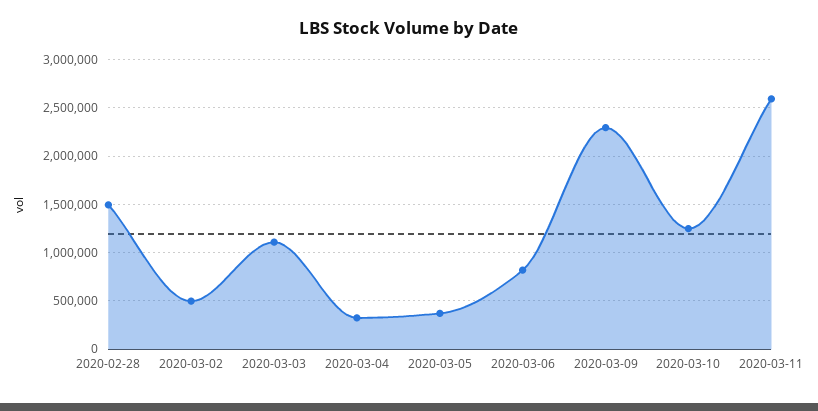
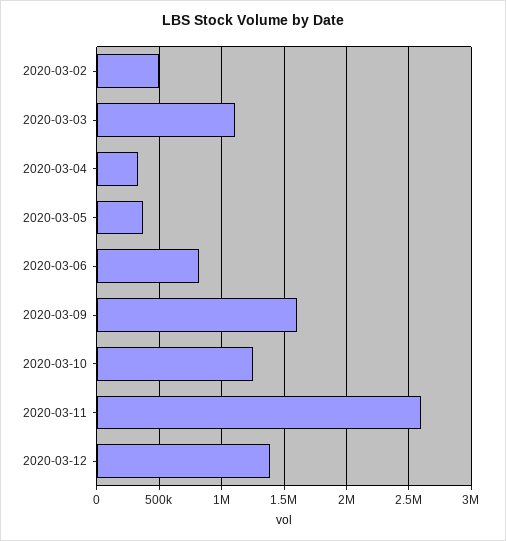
2020-02-28: 1500000 -> none
2020-03-09: 2300000 -> 1600000
2020-03-12: none -> 1400000

